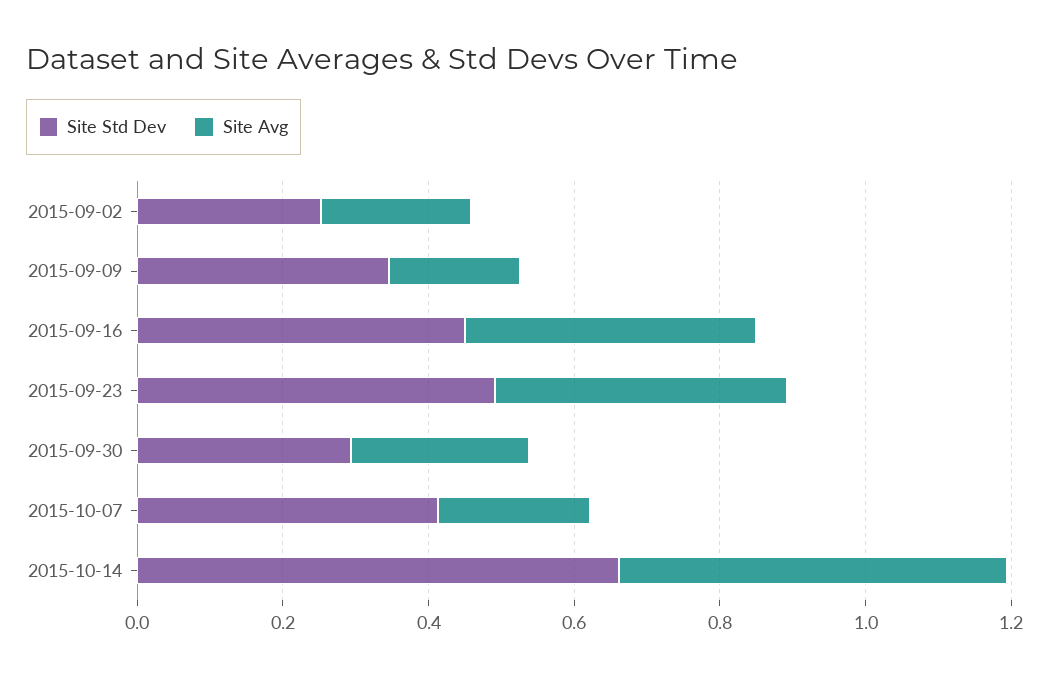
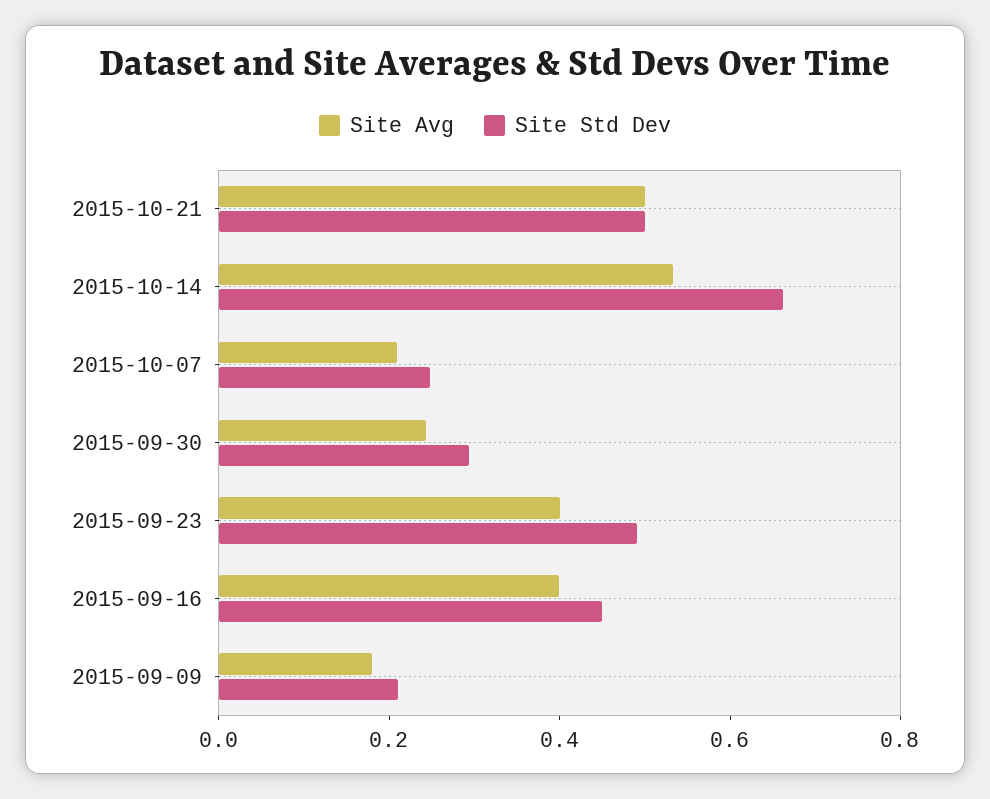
Site Std Dev, 2015-09-02: 0.25 -> none
Site Avg, 2015-09-02: 0.2 -> none
Site Std Dev, 2015-09-09: 0.35 -> 0.2
Site Std Dev, 2015-10-07: 0.4 -> 0.25
Site Avg, 2015-10-21: none -> 0.5
Site Std Dev, 2015-10-21: none -> 0.5

